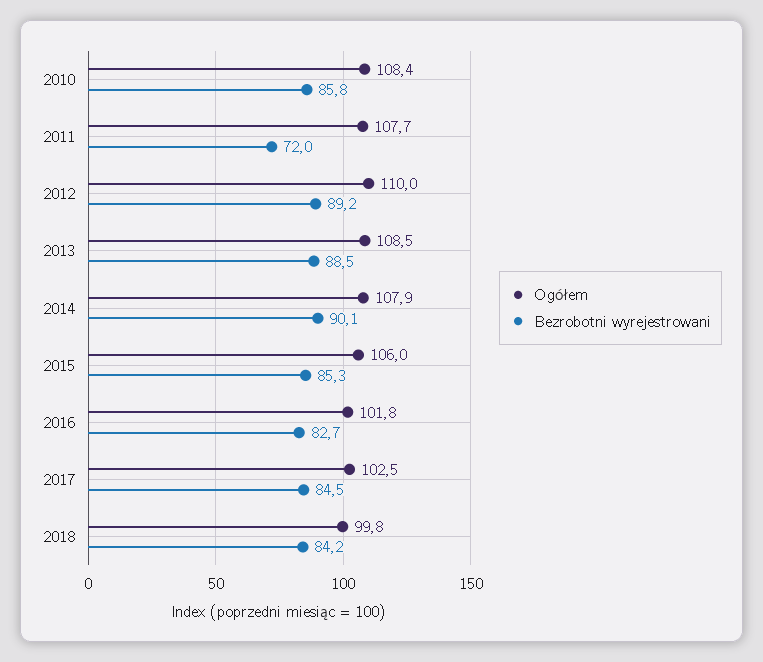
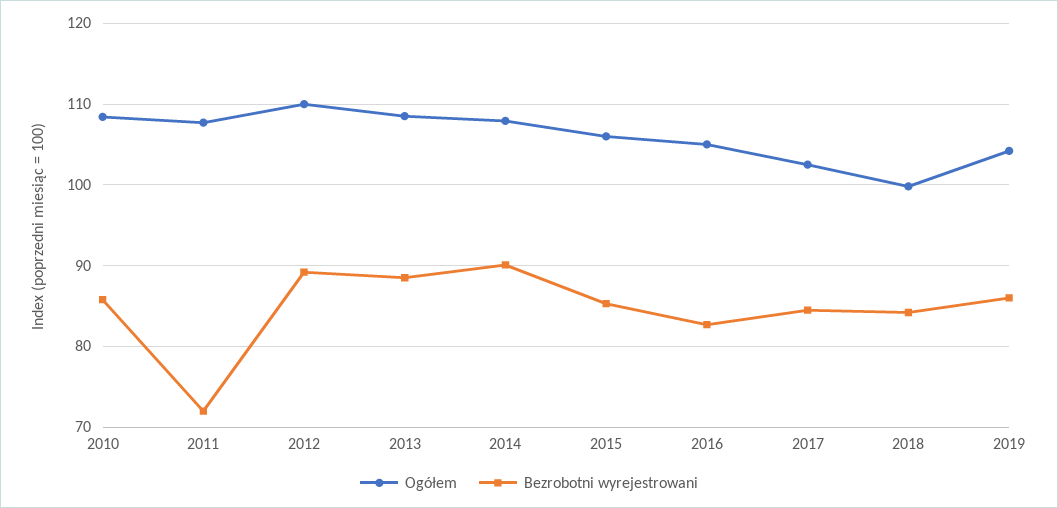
Ogółem, 2016: 101.8 -> 105
Ogółem, 2019: none -> 104
Bezrobotni wyrejestrowani, 2019: none -> 86

